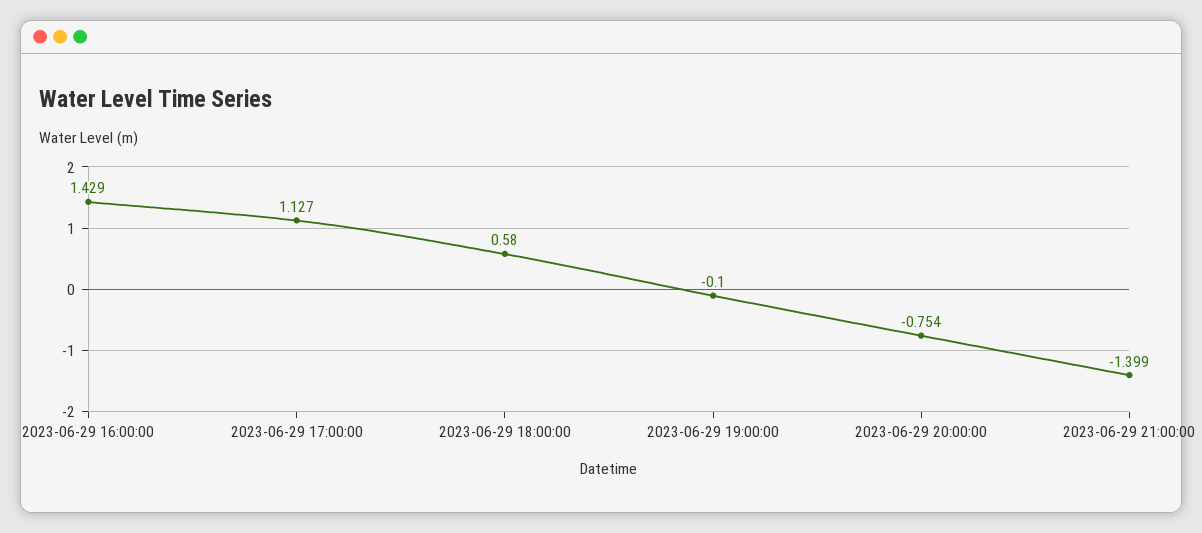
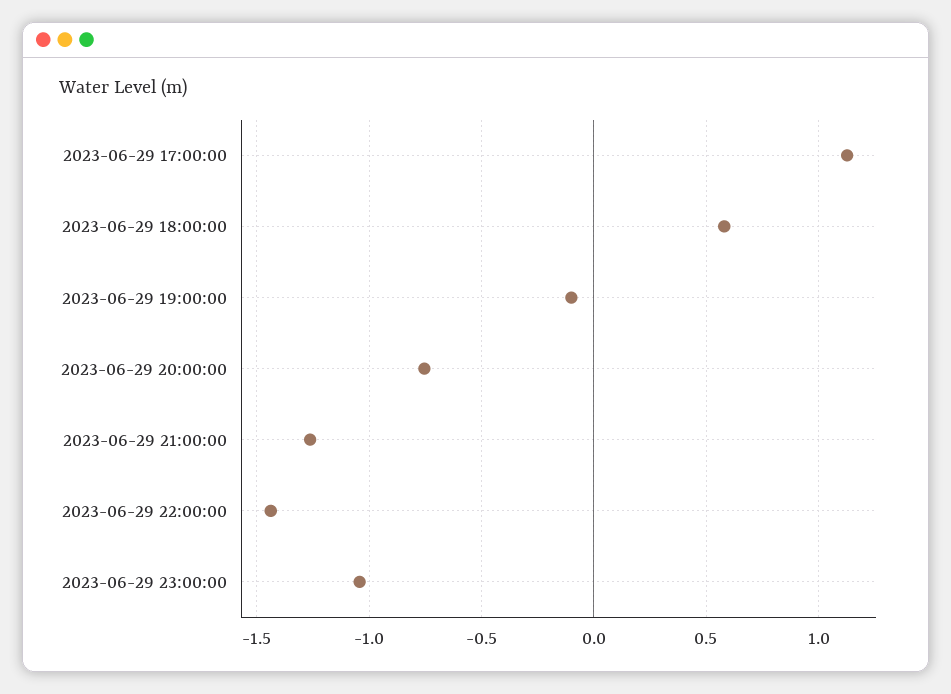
2023-06-29 16:00:00: 1.429 -> none
2023-06-29 21:00:00: -1.399 -> -1.25
2023-06-29 22:00:00: none -> -1.45
2023-06-29 23:00:00: none -> -1.05

